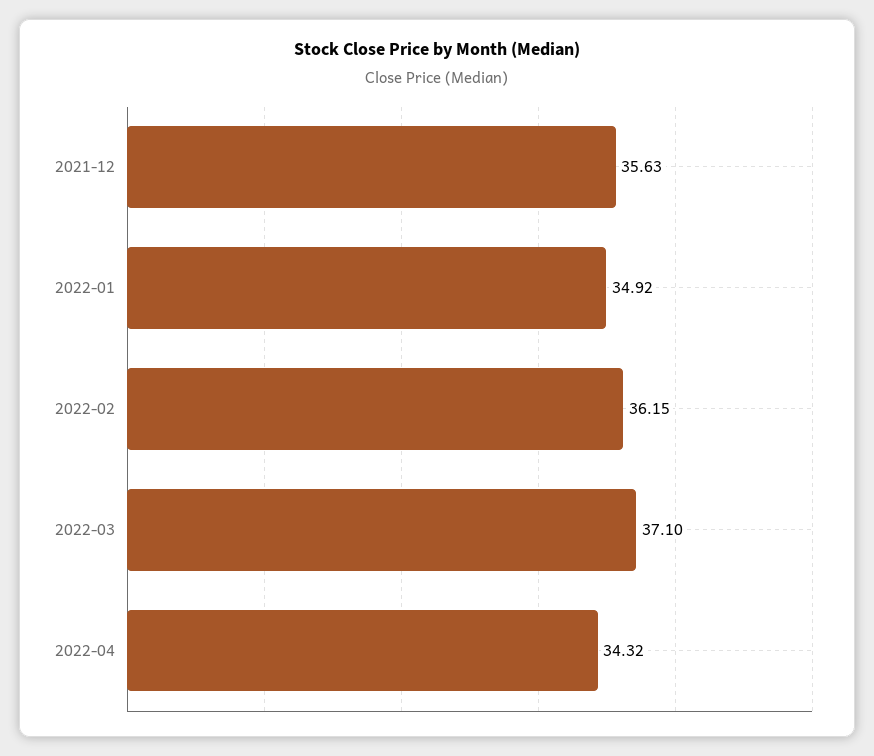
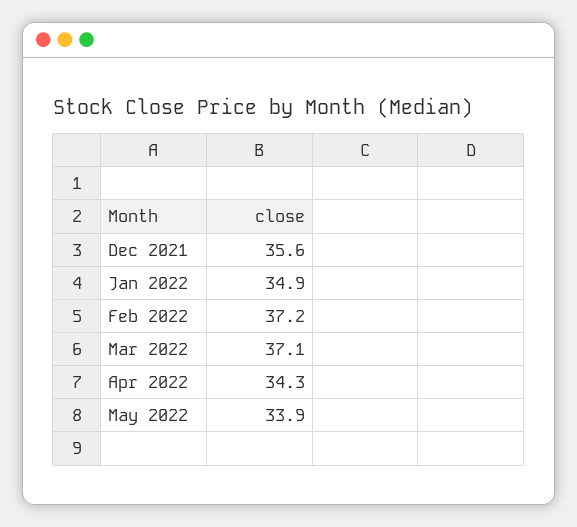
2022-02: 36.15 -> 37.2
May 2022: none -> 33.9

